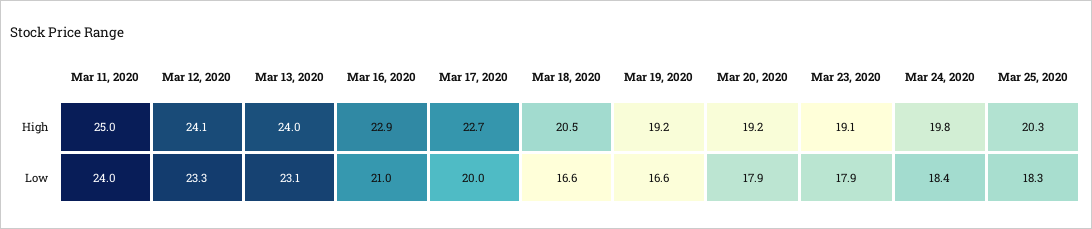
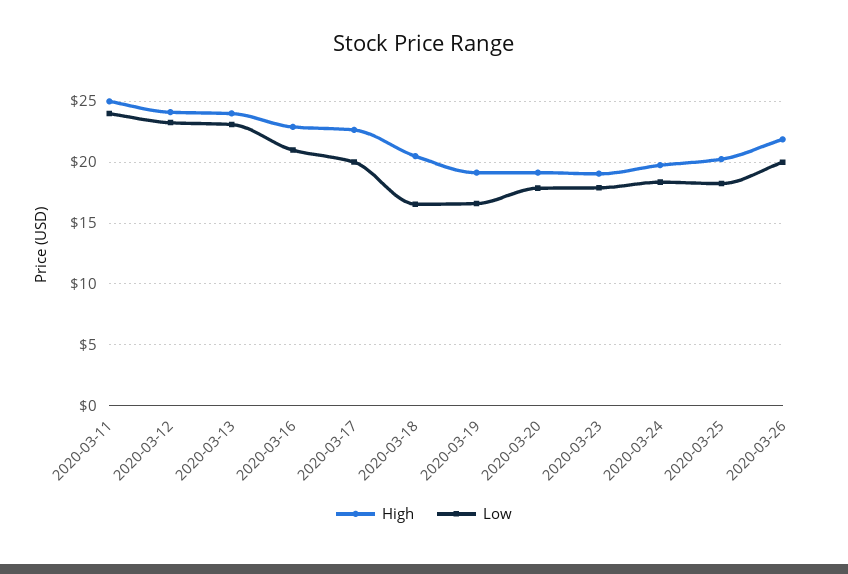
High, 2020-03-26: none -> 22
Low, 2020-03-26: none -> 20

